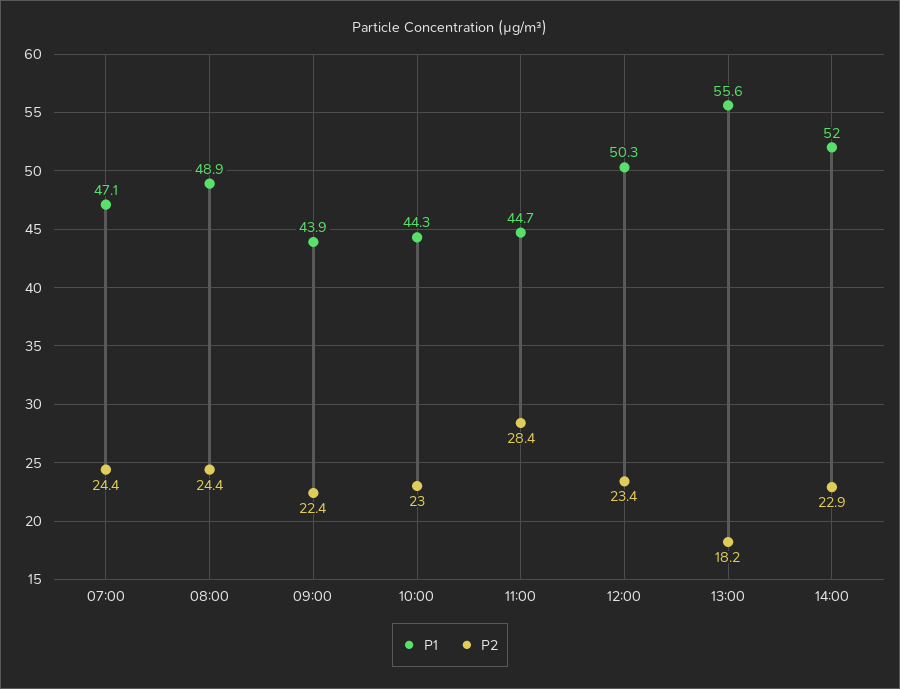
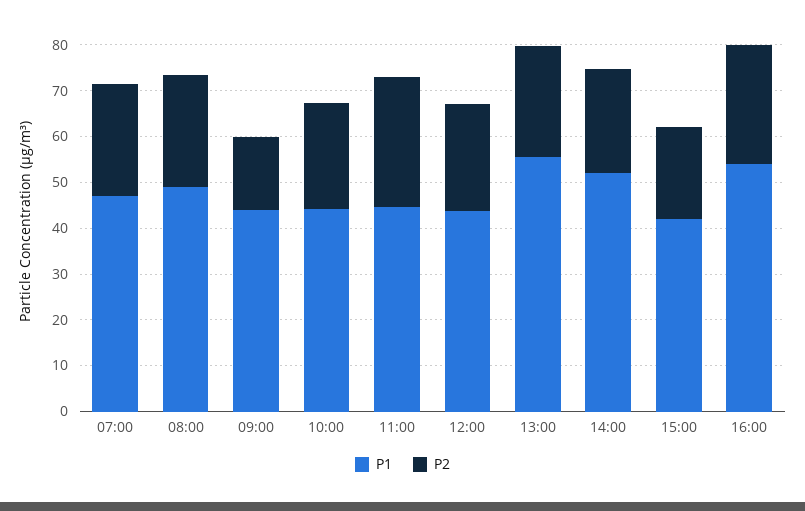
P2, 09:00: 22.4 -> 16
P1, 12:00: 50.3 -> 44
P2, 13:00: 18.2 -> 24
P1, 15:00: none -> 42
P2, 15:00: none -> 20
P1, 16:00: none -> 54
P2, 16:00: none -> 26

